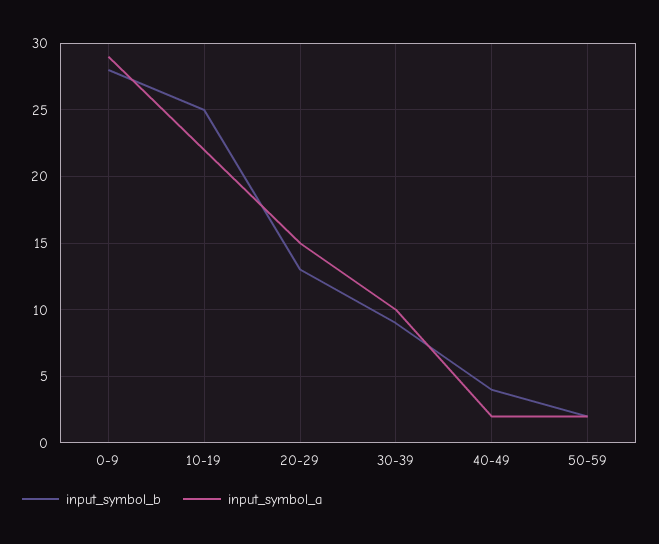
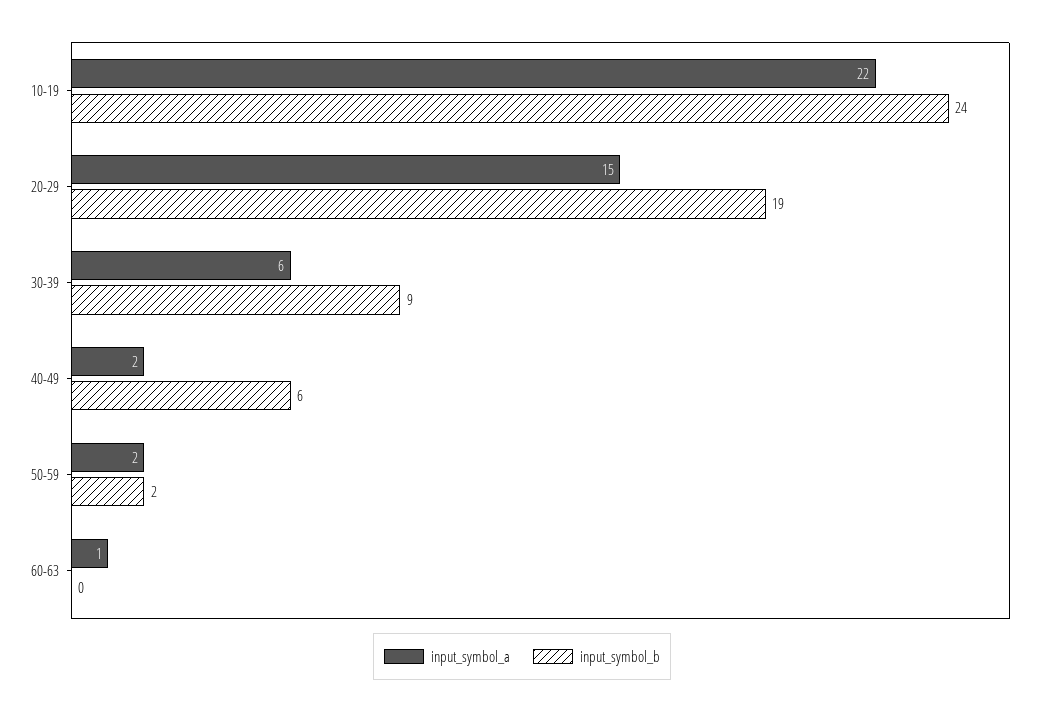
input_symbol_b, 0-9: 28 -> none
input_symbol_a, 0-9: 29 -> none
input_symbol_b, 10-19: 25 -> 24
input_symbol_b, 20-29: 13 -> 19
input_symbol_a, 30-39: 10 -> 6
input_symbol_b, 40-49: 4 -> 6
input_symbol_a, 60-63: none -> 1
input_symbol_b, 60-63: none -> 0

